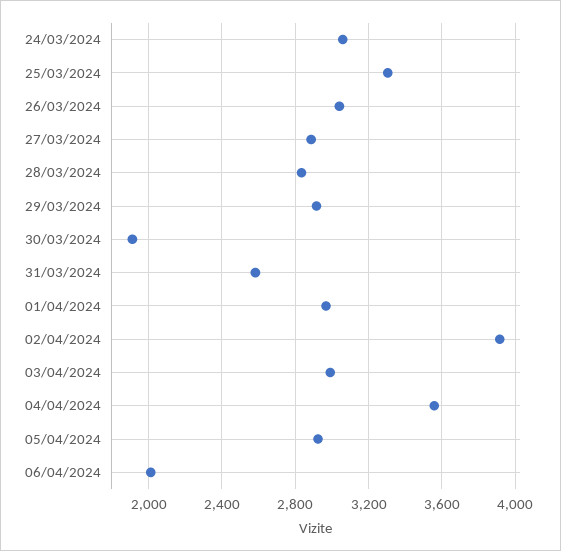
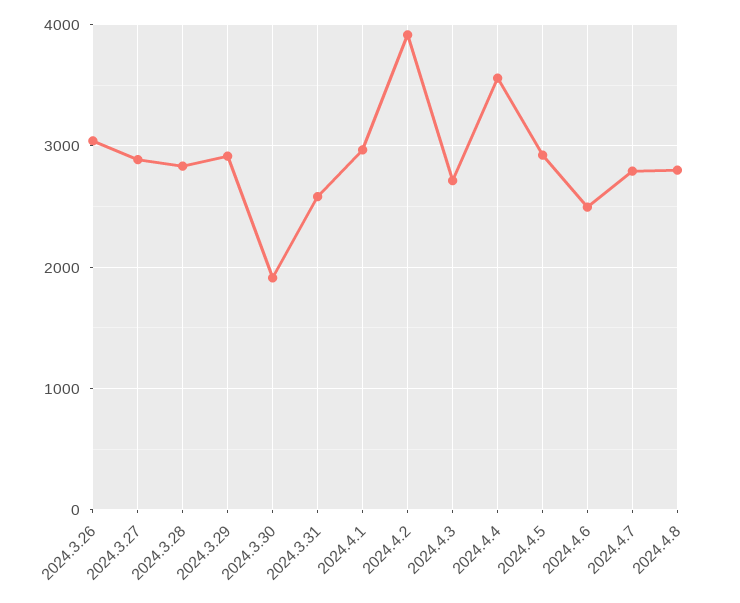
24/03/2024: 3050 -> none
25/03/2024: 3300 -> none
03/04/2024: 3000 -> 2700
06/04/2024: 2000 -> 2500
2024.4.7: none -> 2800
2024.4.8: none -> 2800

